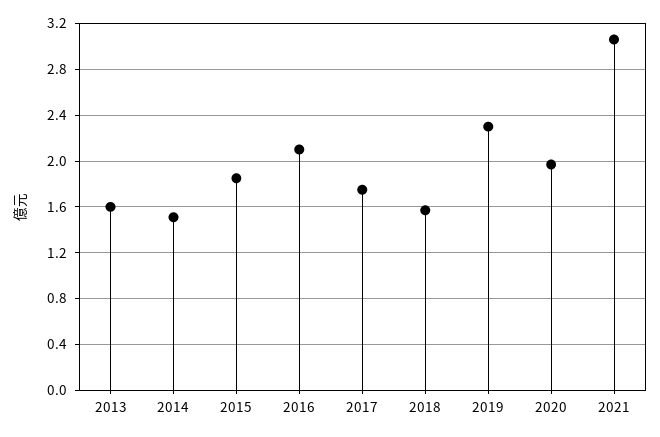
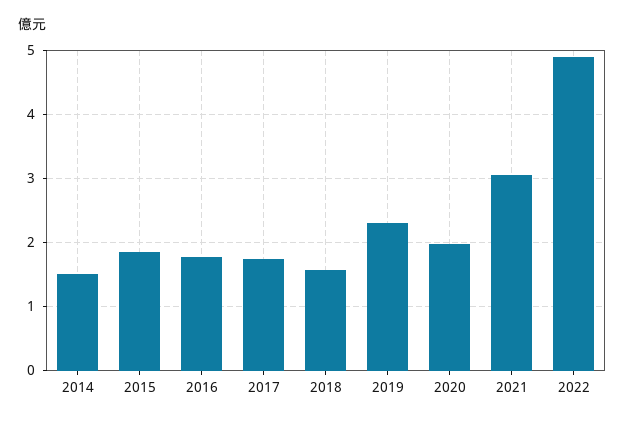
2013: 1.6 -> none
2016: 2.1 -> 1.8
2022: none -> 4.9

